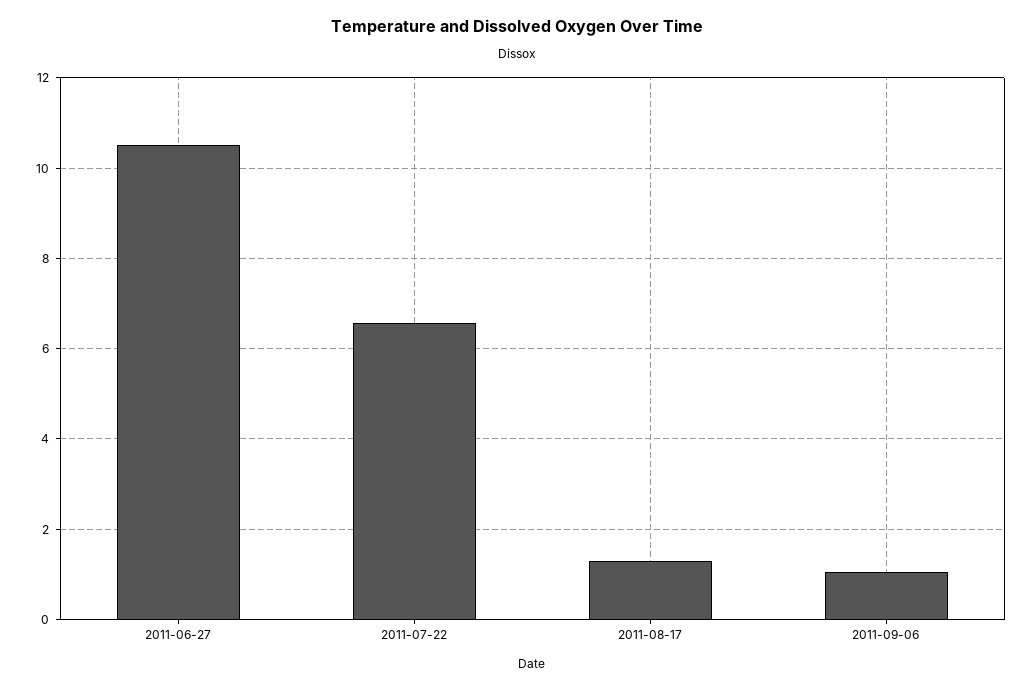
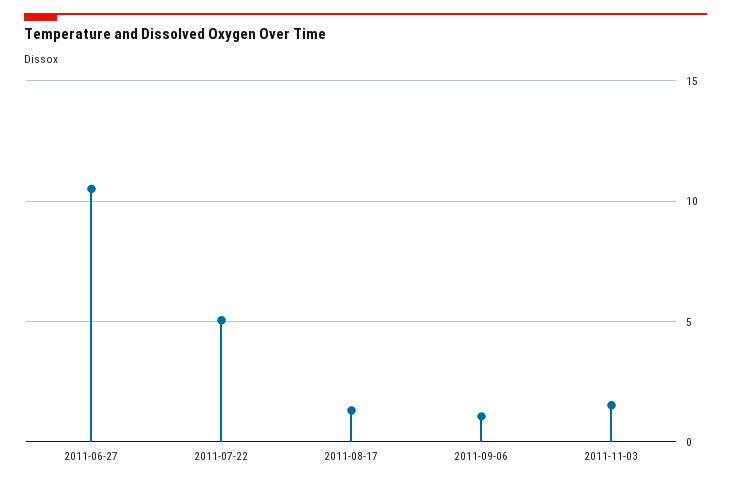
2011-07-22: 6.6 -> 5
2011-11-03: none -> 1.5

